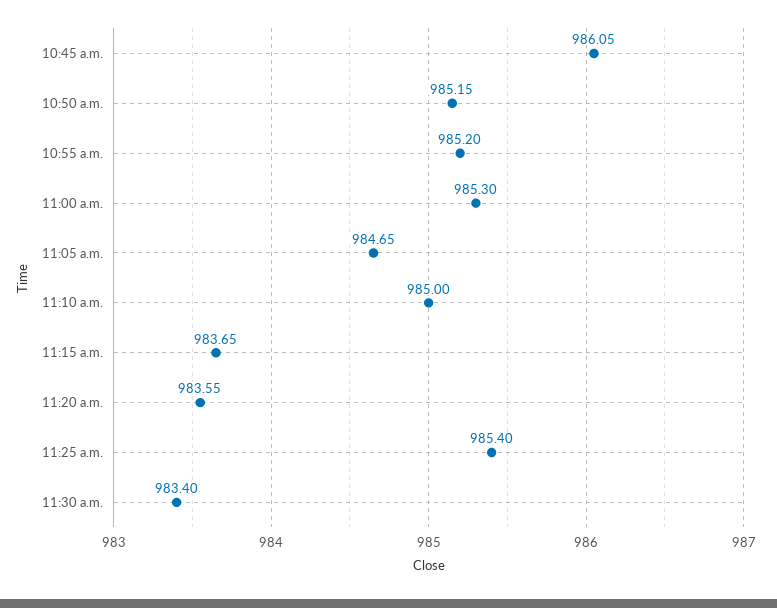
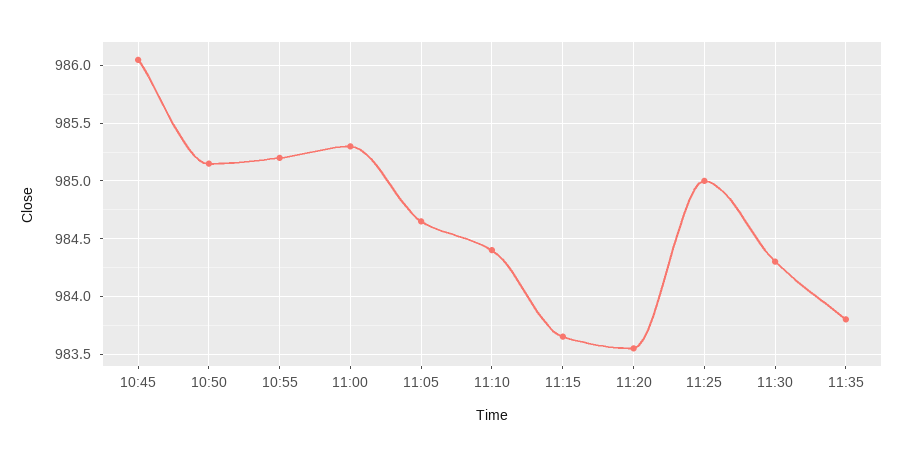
11:10 a.m.: 985 -> 984.4
11:25 a.m.: 985.4 -> 985
11:30 a.m.: 983.4 -> 984.3
11:35: none -> 983.8

